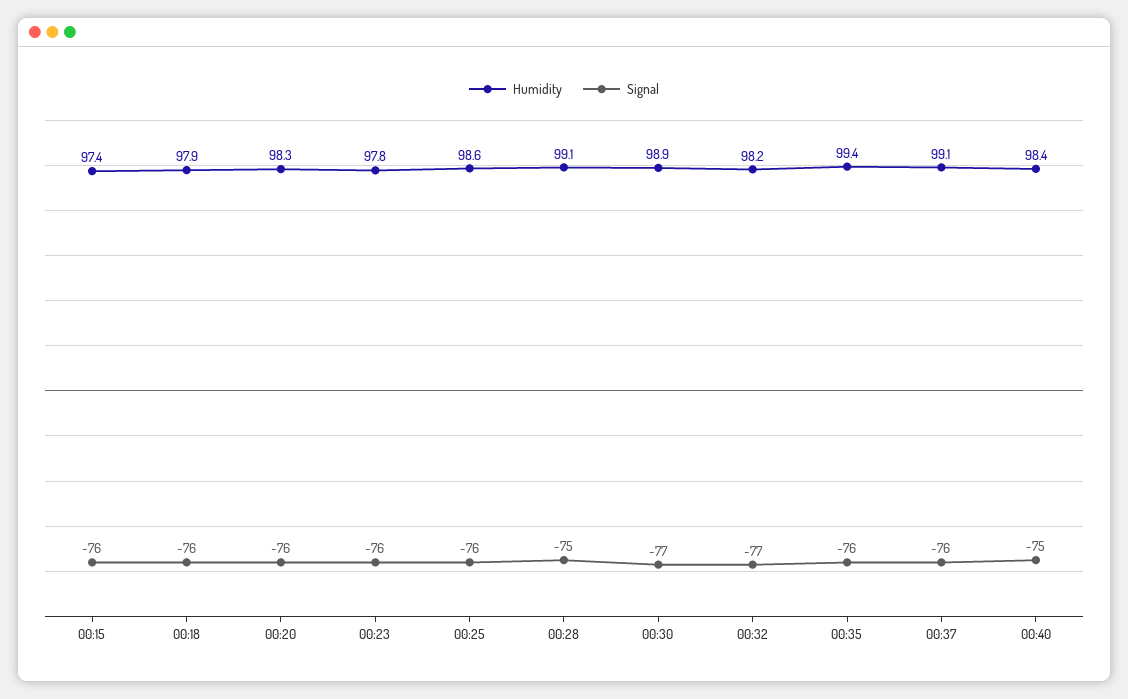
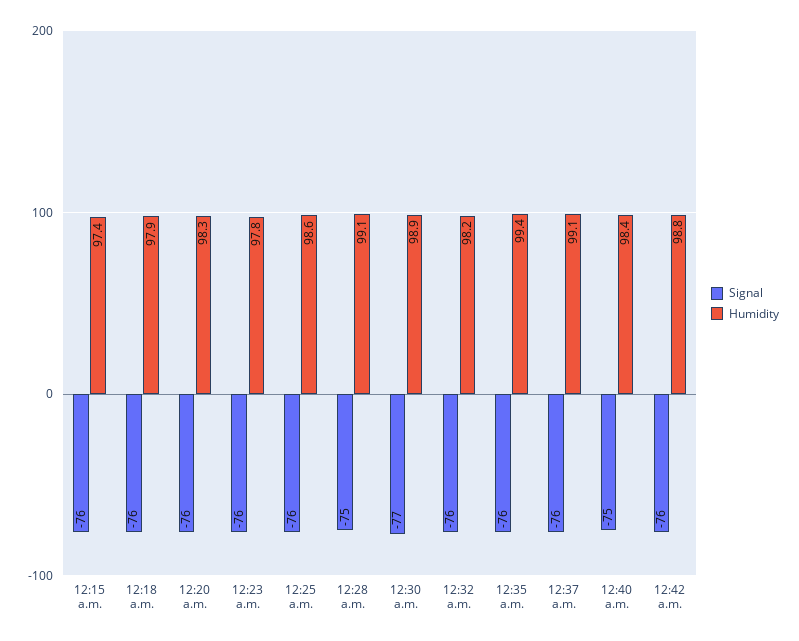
Signal, 00:32: -77 -> -76
Signal, 12:42 a.m.: none -> -76
Humidity, 12:42 a.m.: none -> 98.8

